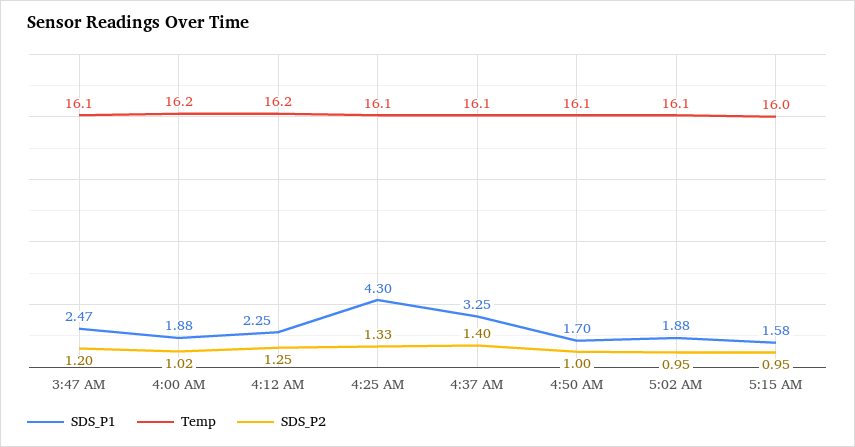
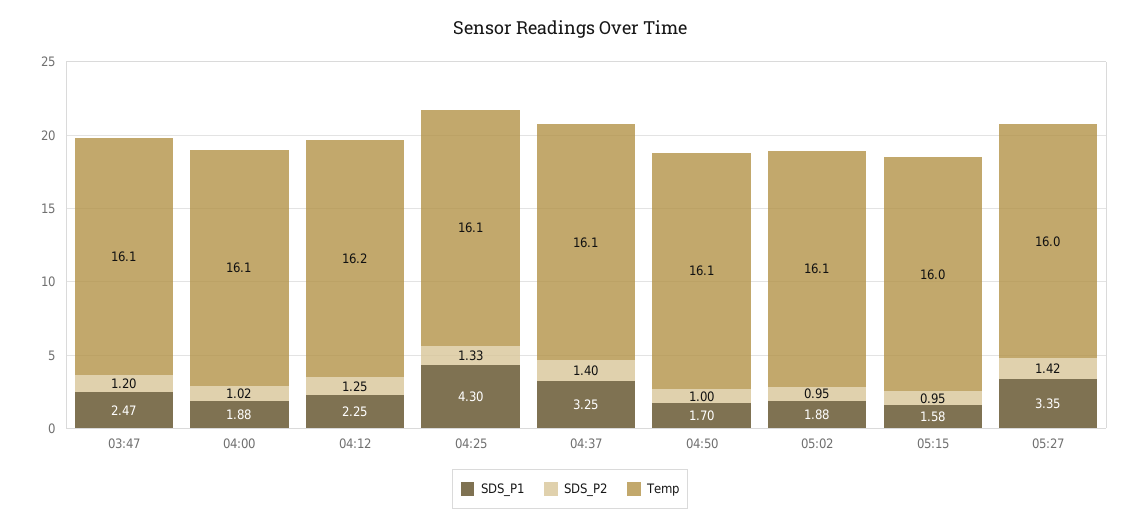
Temp, 4:00 AM: 16.2 -> 16.1
SDS_P1, 05:27: none -> 3.35
SDS_P2, 05:27: none -> 1.42
Temp, 05:27: none -> 16

